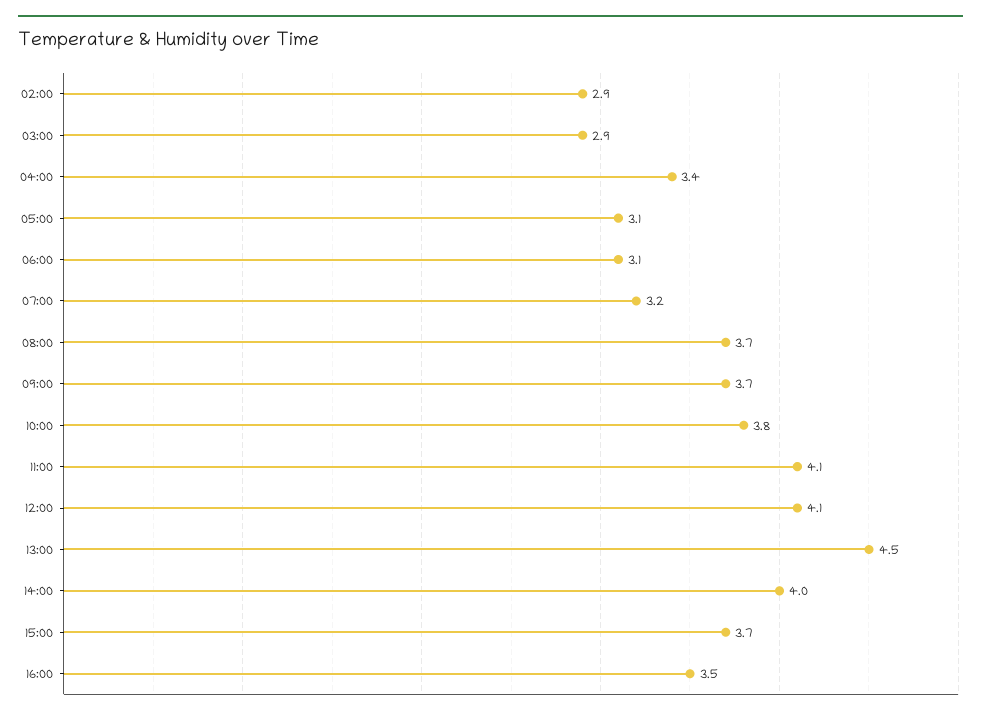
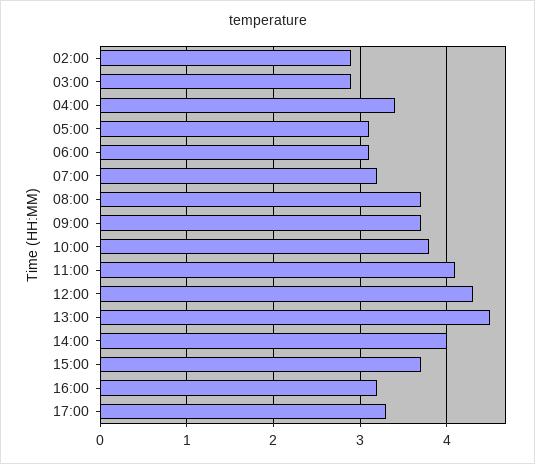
12:00: 4.1 -> 4.3
16:00: 3.5 -> 3.2
17:00: none -> 3.3

